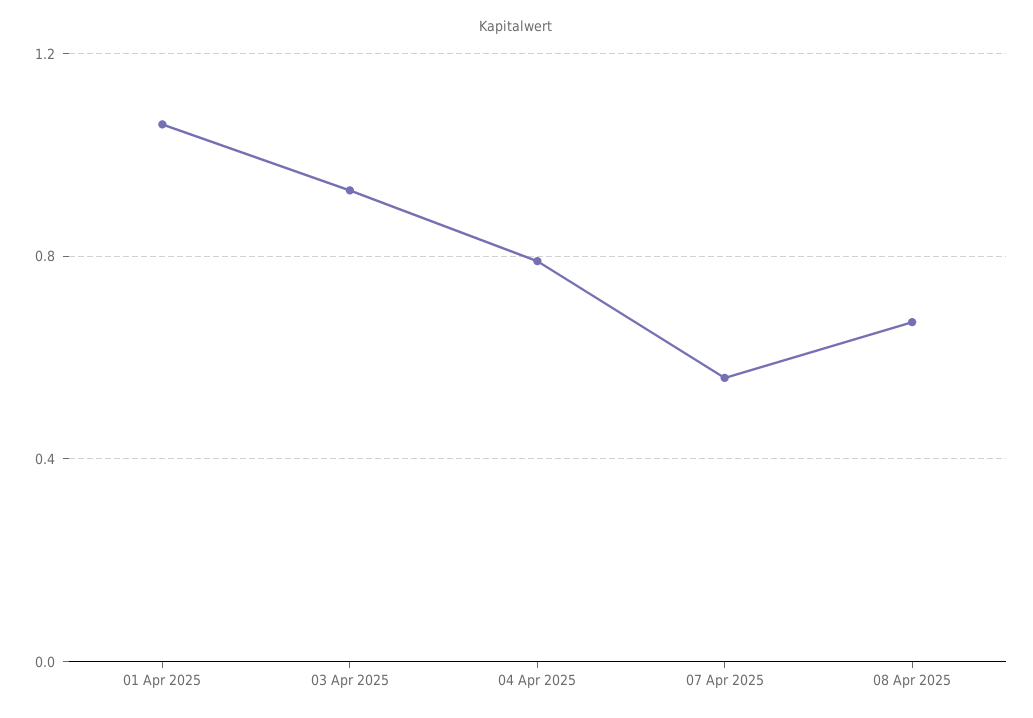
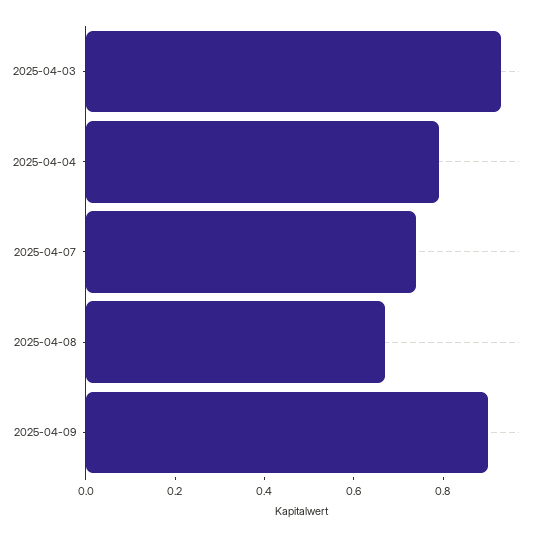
01 Apr 2025: 1.05 -> none
07 Apr 2025: 0.55 -> 0.75
2025-04-09: none -> 0.9

